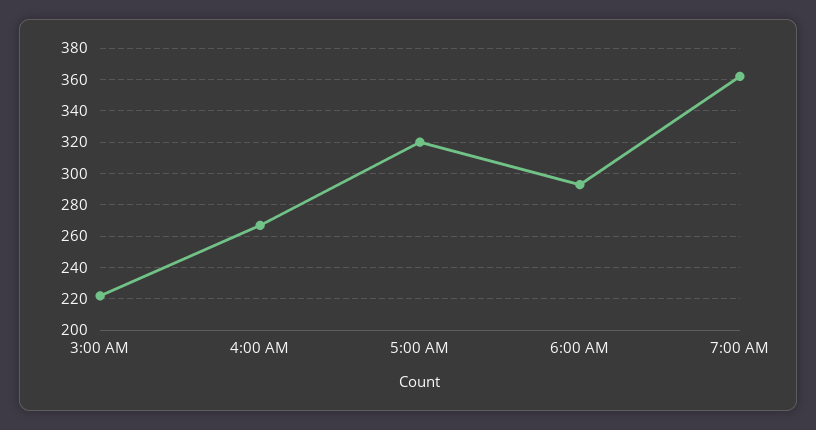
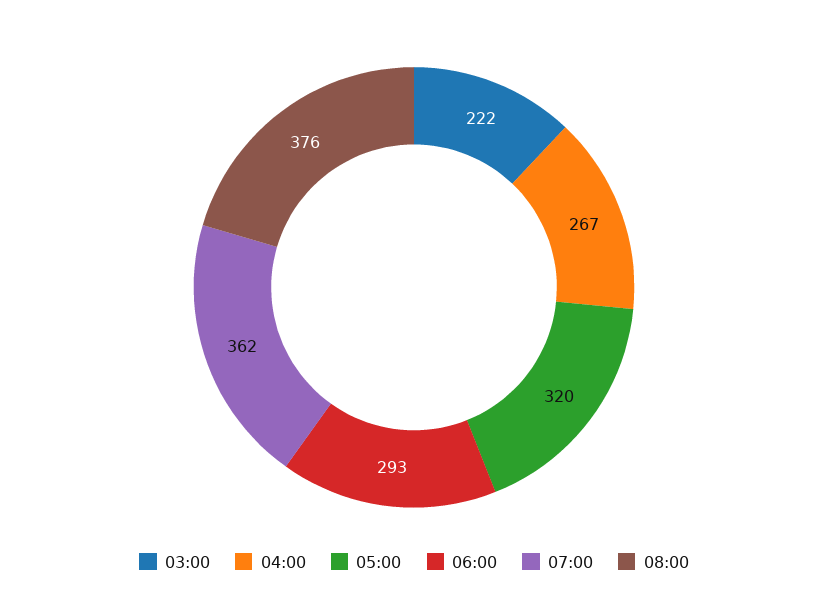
08:00: none -> 376

